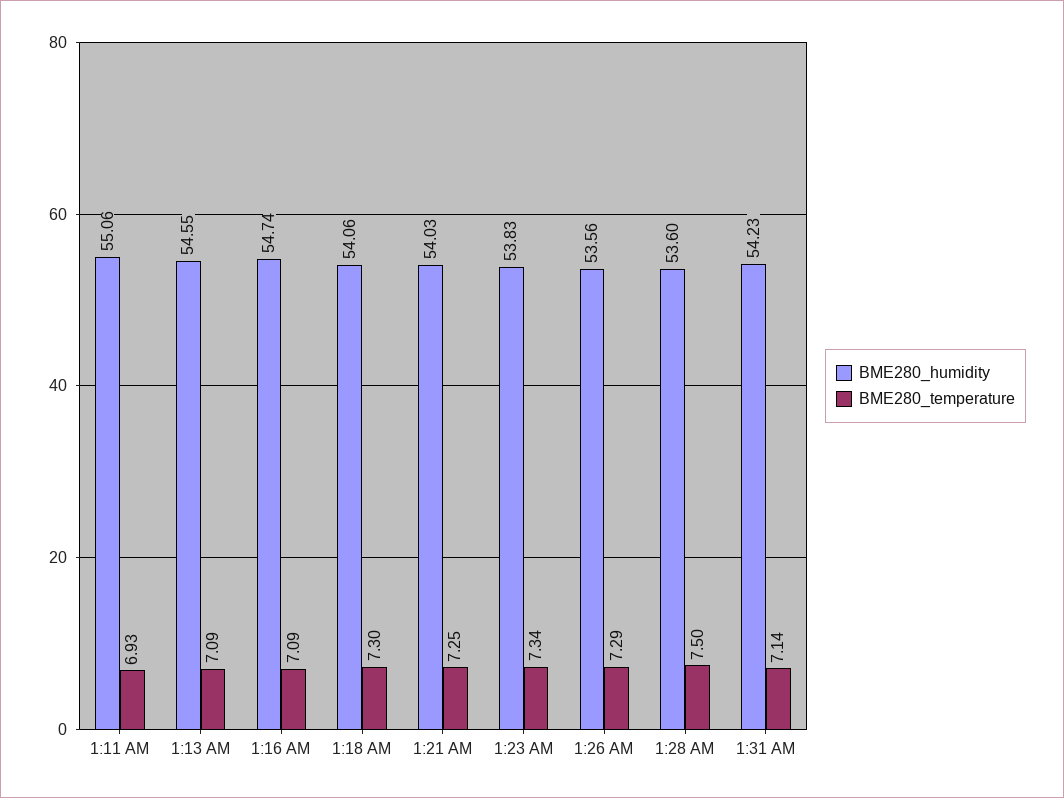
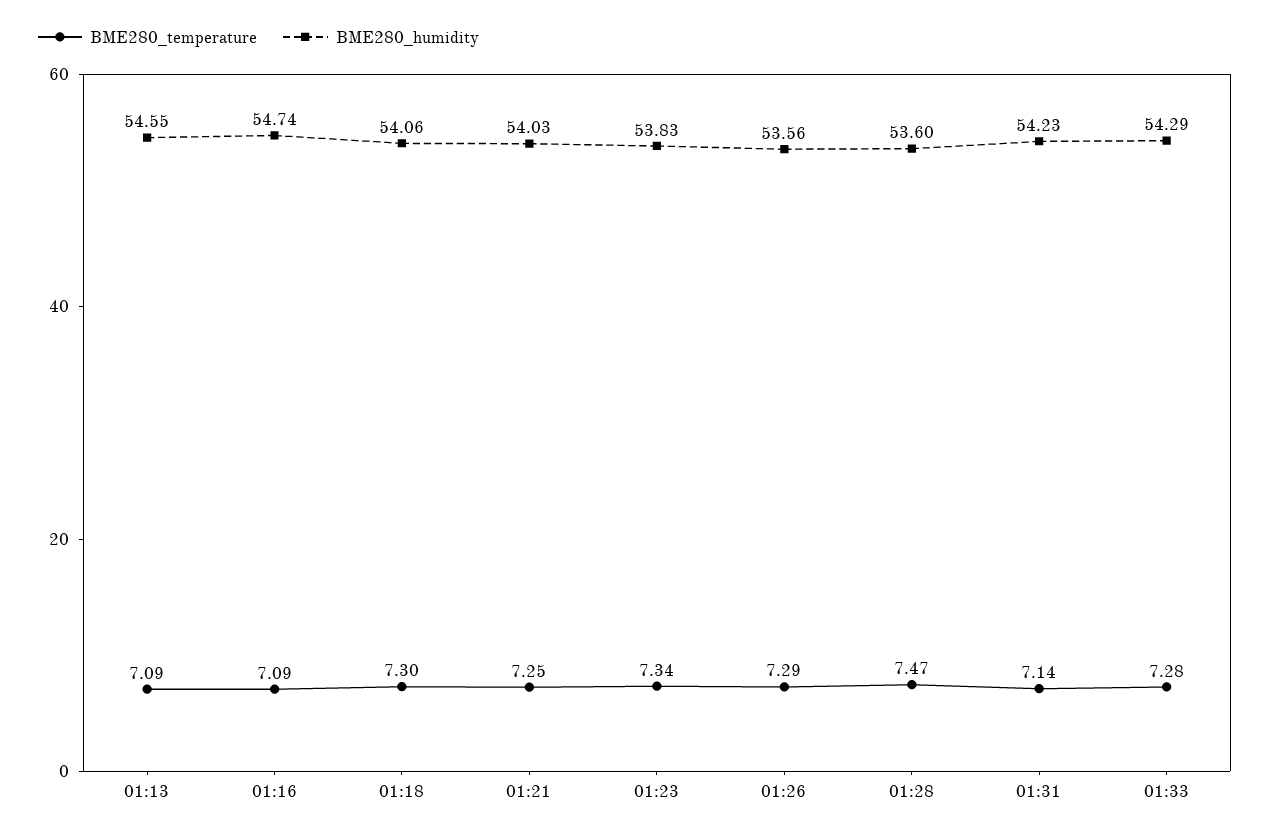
BME280_humidity, 1:11 AM: 55.06 -> none
BME280_temperature, 1:11 AM: 6.93 -> none
BME280_temperature, 1:28 AM: 7.5 -> 7.47
BME280_temperature, 01:33: none -> 7.28
BME280_humidity, 01:33: none -> 54.29

